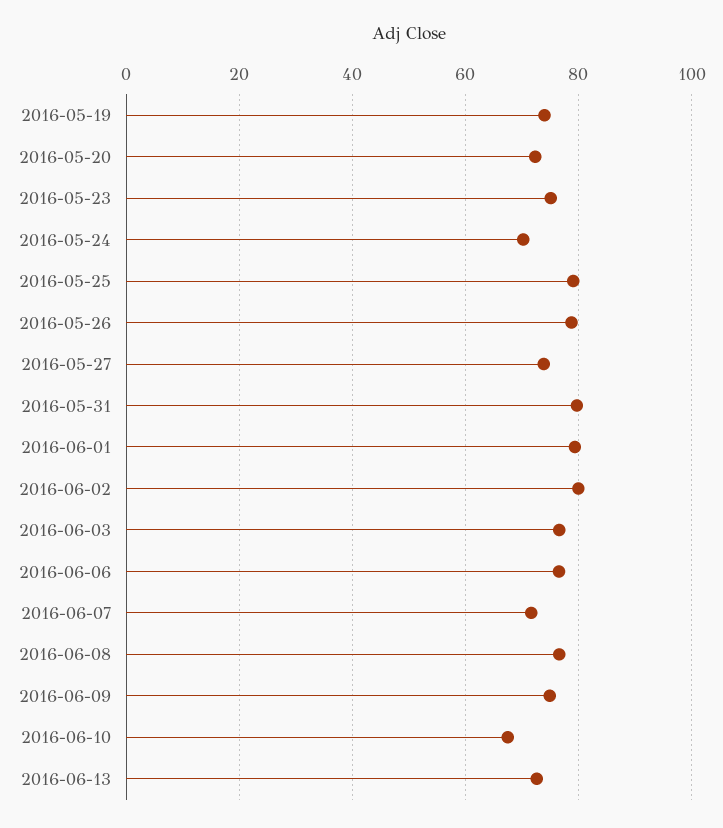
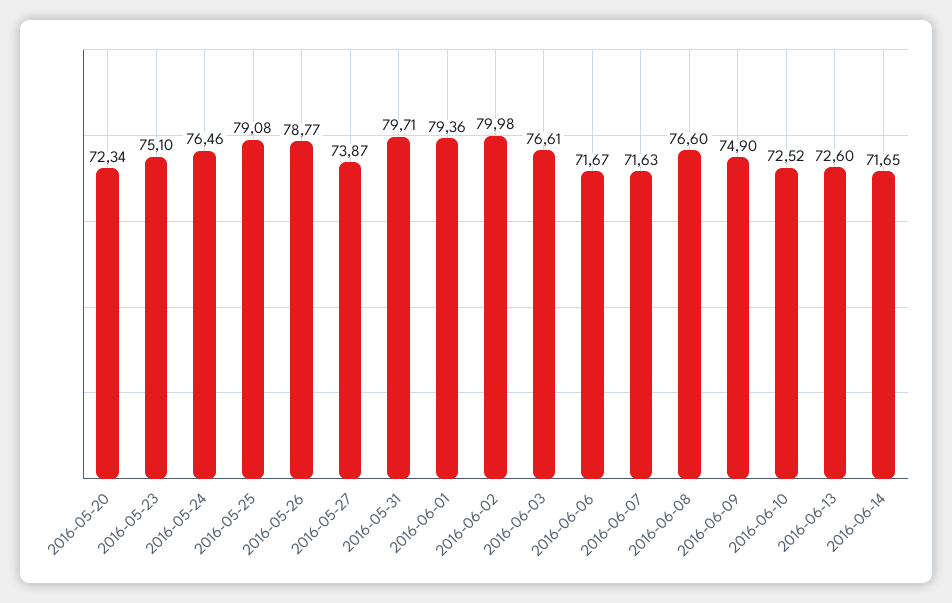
2016-05-19: 74 -> none
2016-05-24: 70 -> 76.46
2016-06-06: 76 -> 71.67
2016-06-10: 68 -> 72.52
2016-06-14: none -> 71.65

